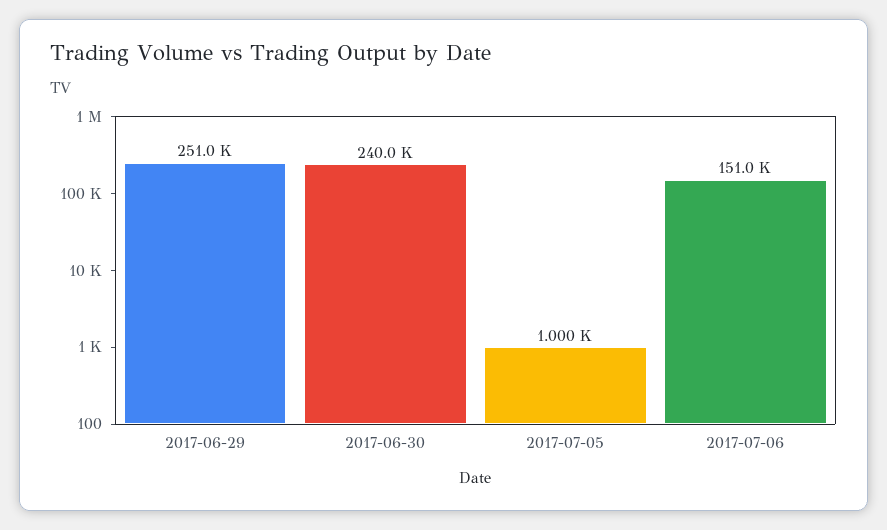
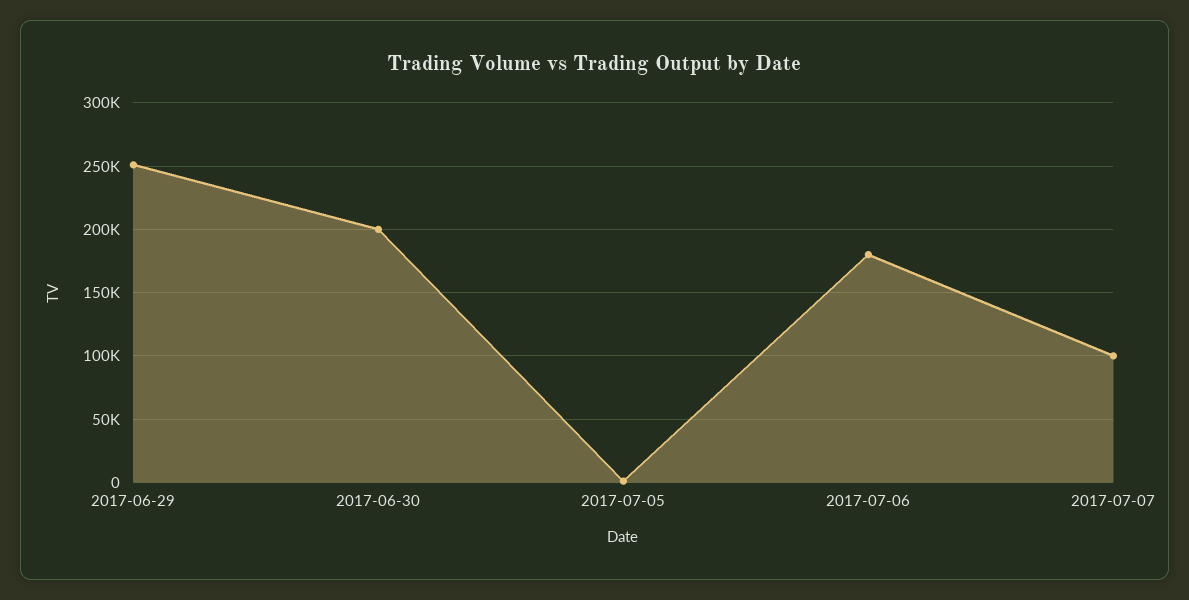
2017-06-30: 240000 -> 200000
2017-07-06: 151000 -> 180000
2017-07-07: none -> 100000

